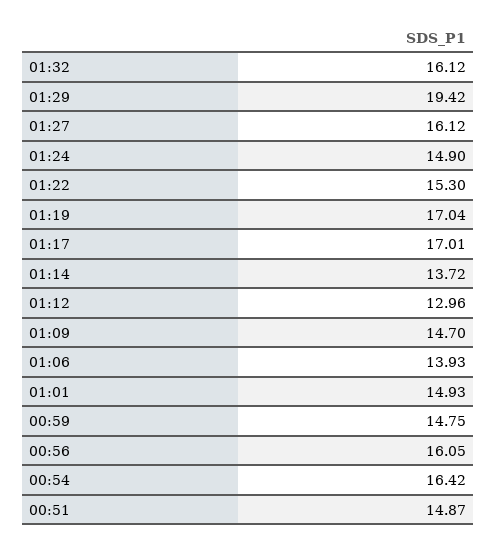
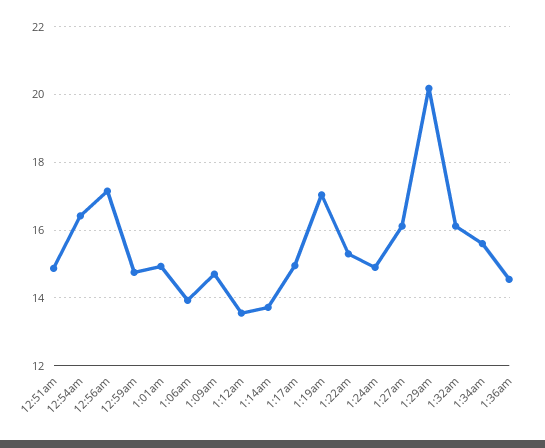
01:29: 19.42 -> 20.2
01:17: 17.01 -> 15
01:12: 12.96 -> 13.6
00:56: 16.05 -> 17.2
1:34am: none -> 15.6
1:36am: none -> 14.6

